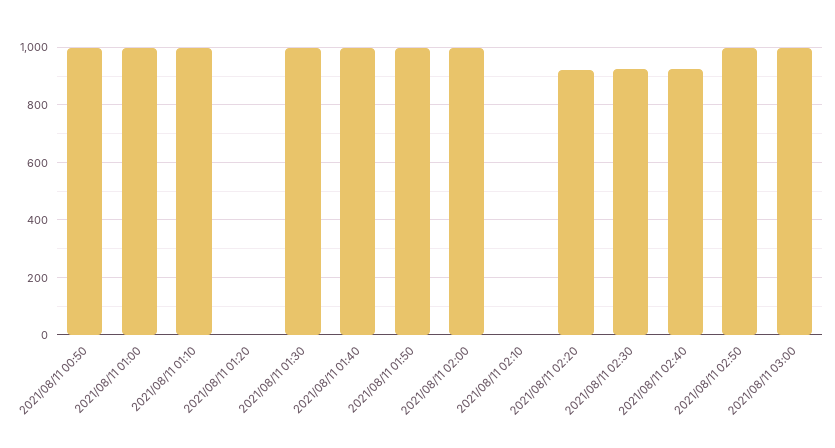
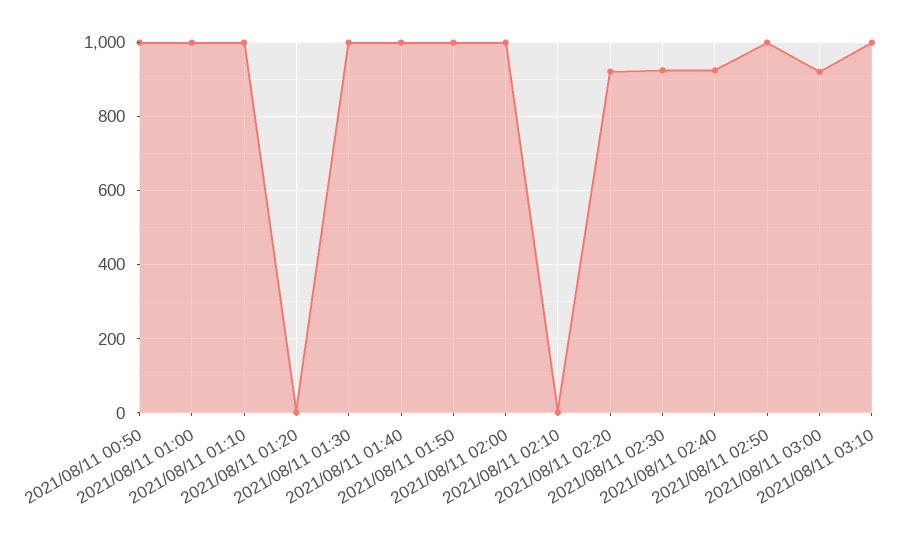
2021/08/11 03:00: 1000 -> 920
2021/08/11 03:10: none -> 1000

